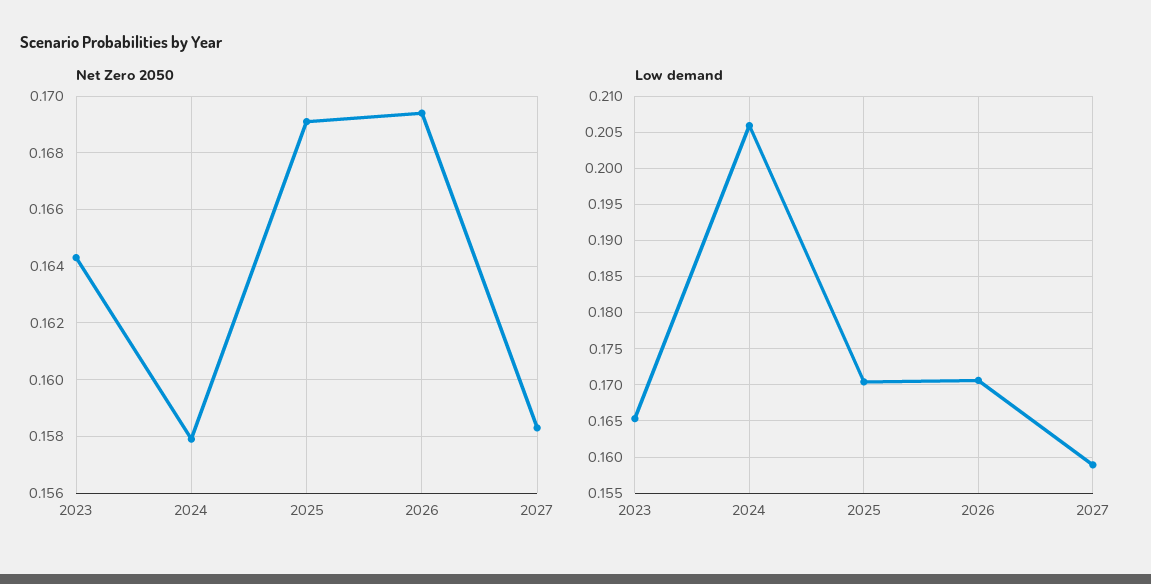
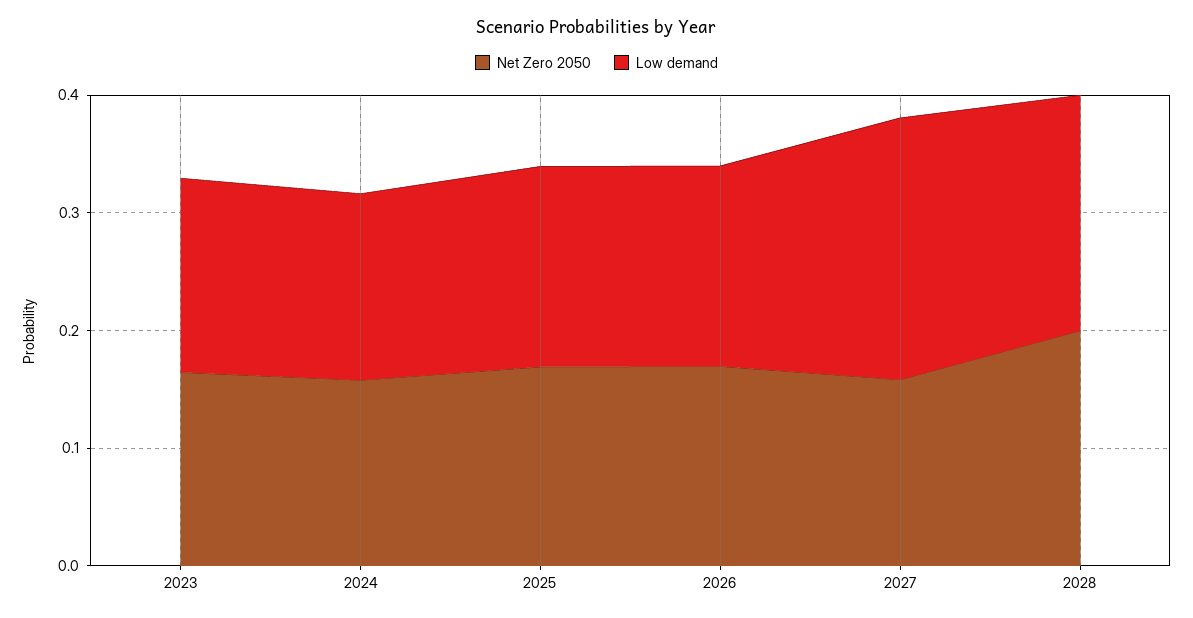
Low demand, 2024: 0.206 -> 0.16
Low demand, 2027: 0.159 -> 0.22
Net Zero 2050, 2028: none -> 0.2
Low demand, 2028: none -> 0.2

